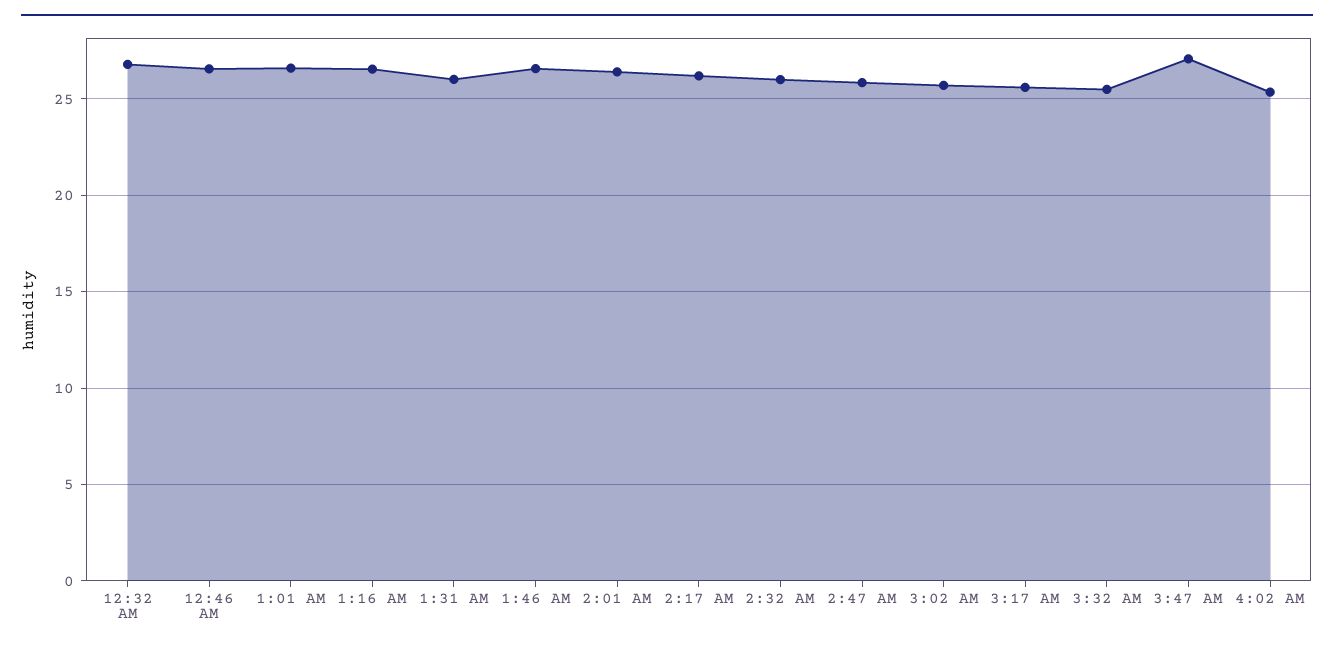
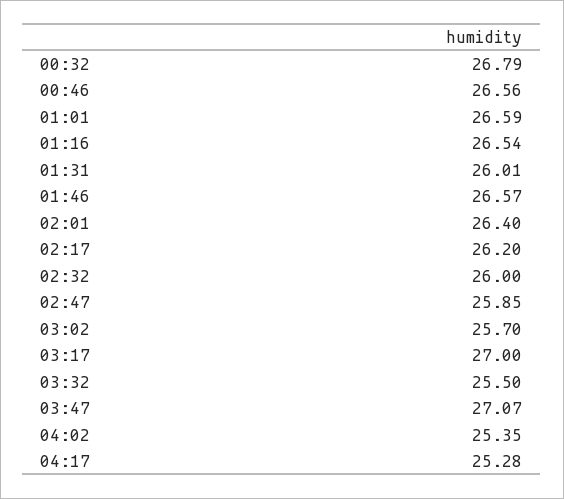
3:17 AM: 25.5 -> 27
04:17: none -> 25.28

